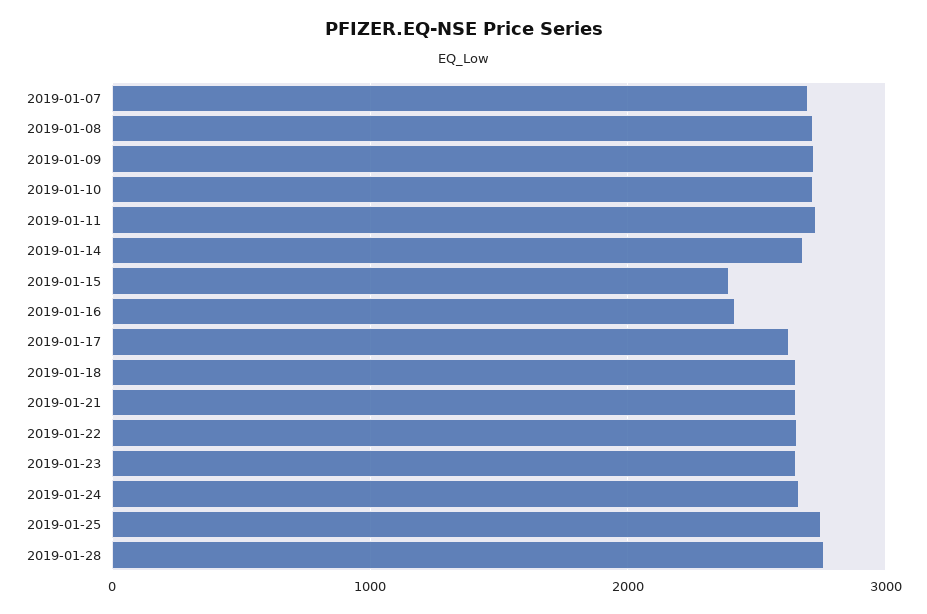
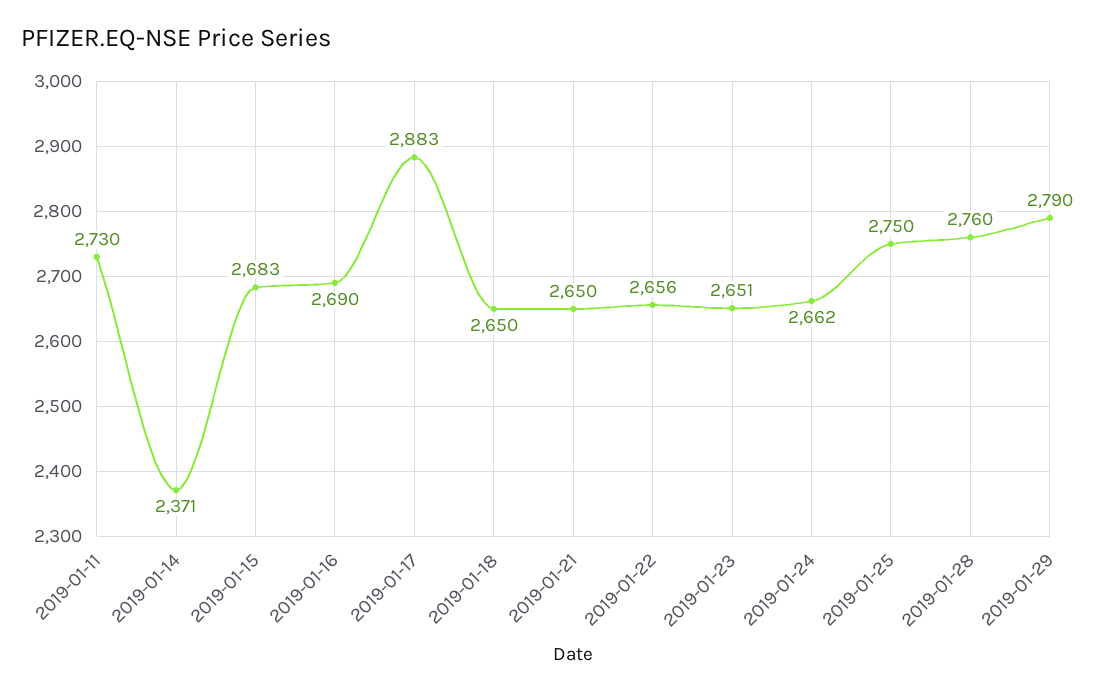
2019-01-07: 2700 -> none
2019-01-08: 2700 -> none
2019-01-09: 2700 -> none
2019-01-10: 2700 -> none
2019-01-14: 2700 -> 2371
2019-01-15: 2400 -> 2683
2019-01-16: 2400 -> 2690
2019-01-17: 2600 -> 2883
2019-01-29: none -> 2790

